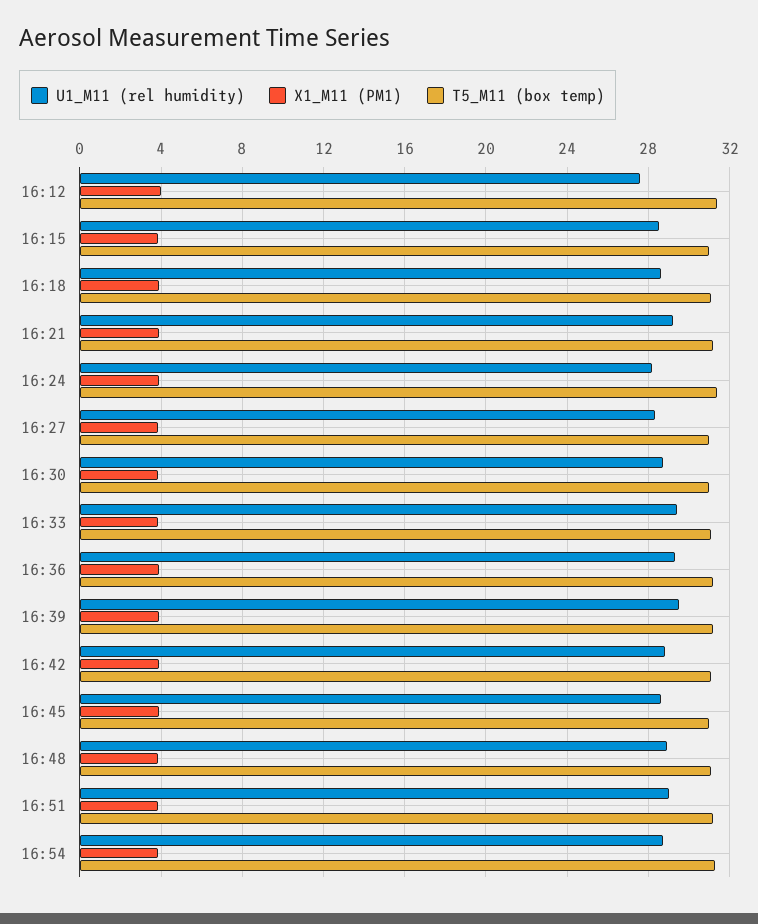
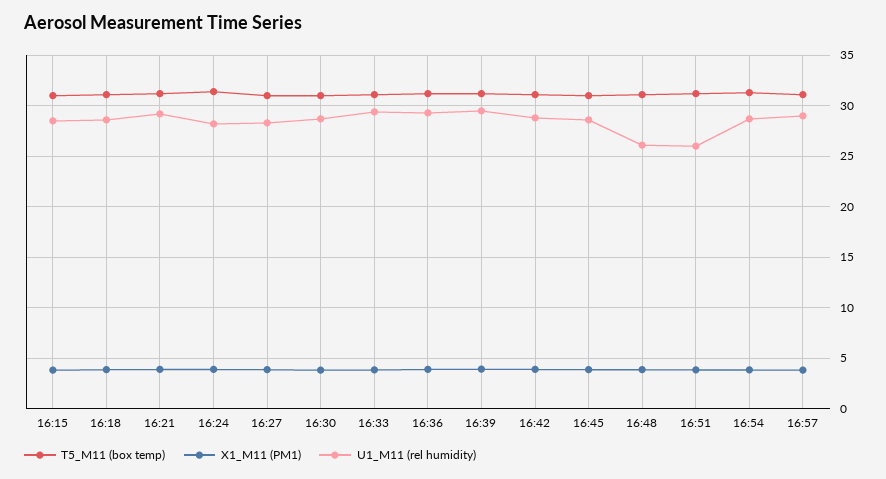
U1_M11 (rel humidity), 16:12: 27.5 -> none
X1_M11 (PM1), 16:12: 4 -> none
T5_M11 (box temp), 16:12: 31.5 -> none
U1_M11 (rel humidity), 16:48: 29 -> 26
U1_M11 (rel humidity), 16:51: 29 -> 26
T5_M11 (box temp), 16:57: none -> 31
X1_M11 (PM1), 16:57: none -> 4
U1_M11 (rel humidity), 16:57: none -> 29

